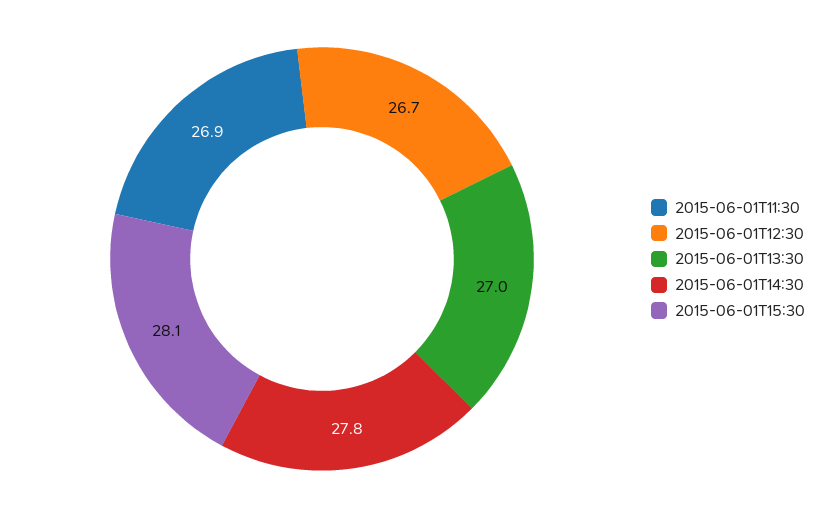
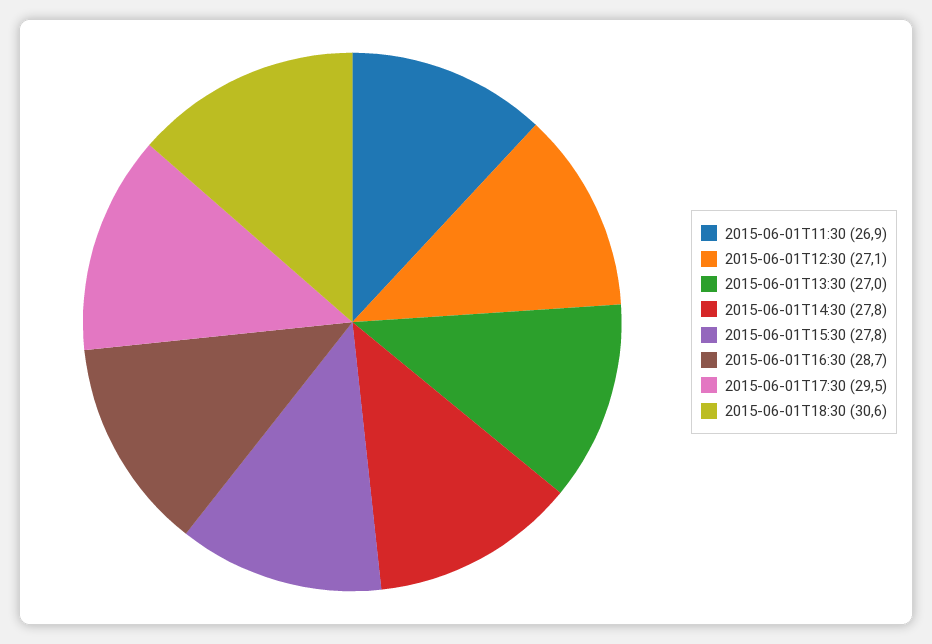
2015-06-01T12:30: 26.7 -> 27.1
2015-06-01T15:30: 28.1 -> 27.8
2015-06-01T16:30: none -> 28.7
2015-06-01T17:30: none -> 29.5
2015-06-01T18:30: none -> 30.6

